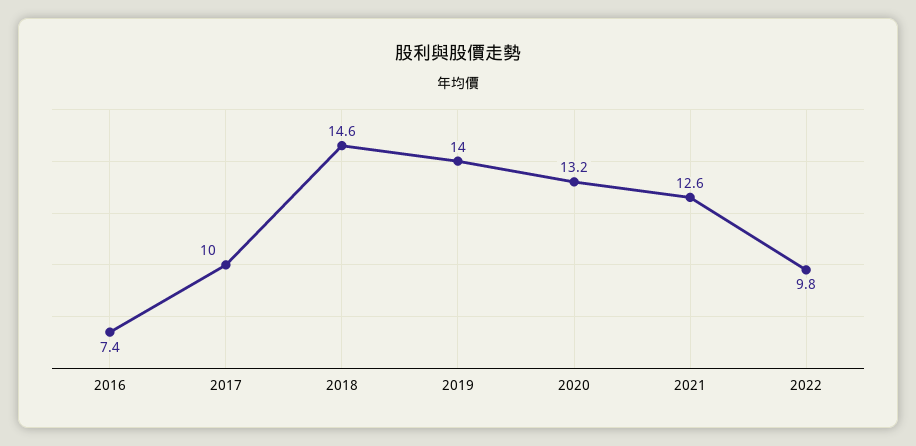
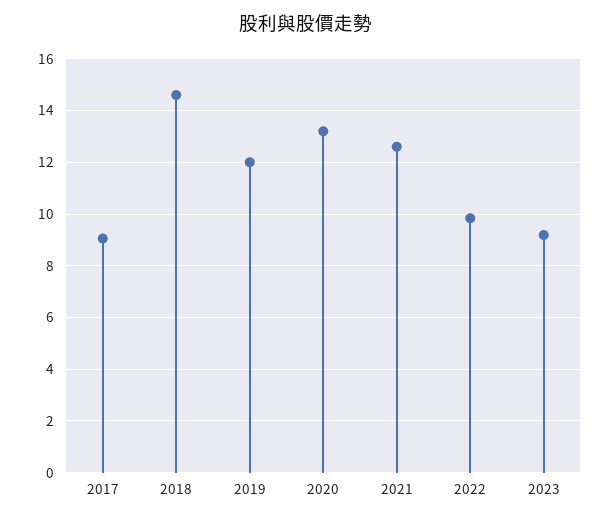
2016: 7.4 -> none
2017: 10 -> 9
2019: 14 -> 12
2023: none -> 9.25

